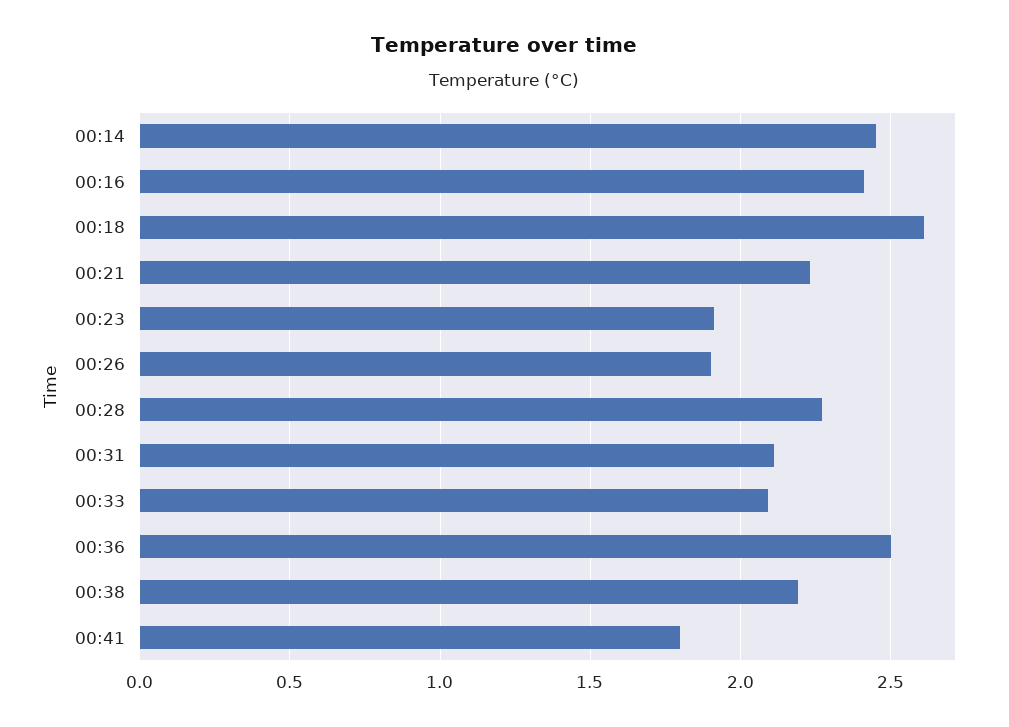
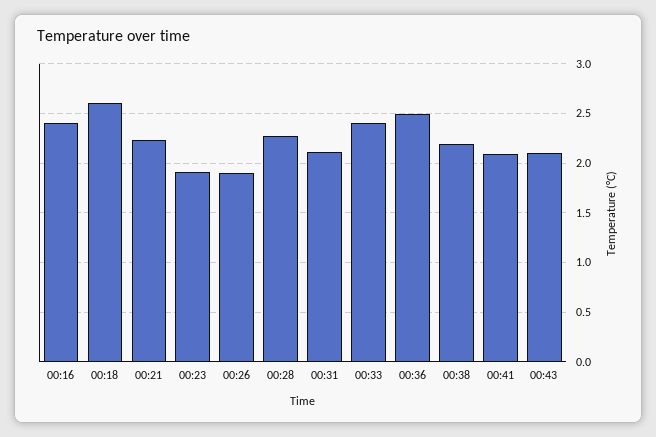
00:14: 2.45 -> none
00:33: 2.1 -> 2.4
00:41: 1.8 -> 2.1
00:43: none -> 2.1

